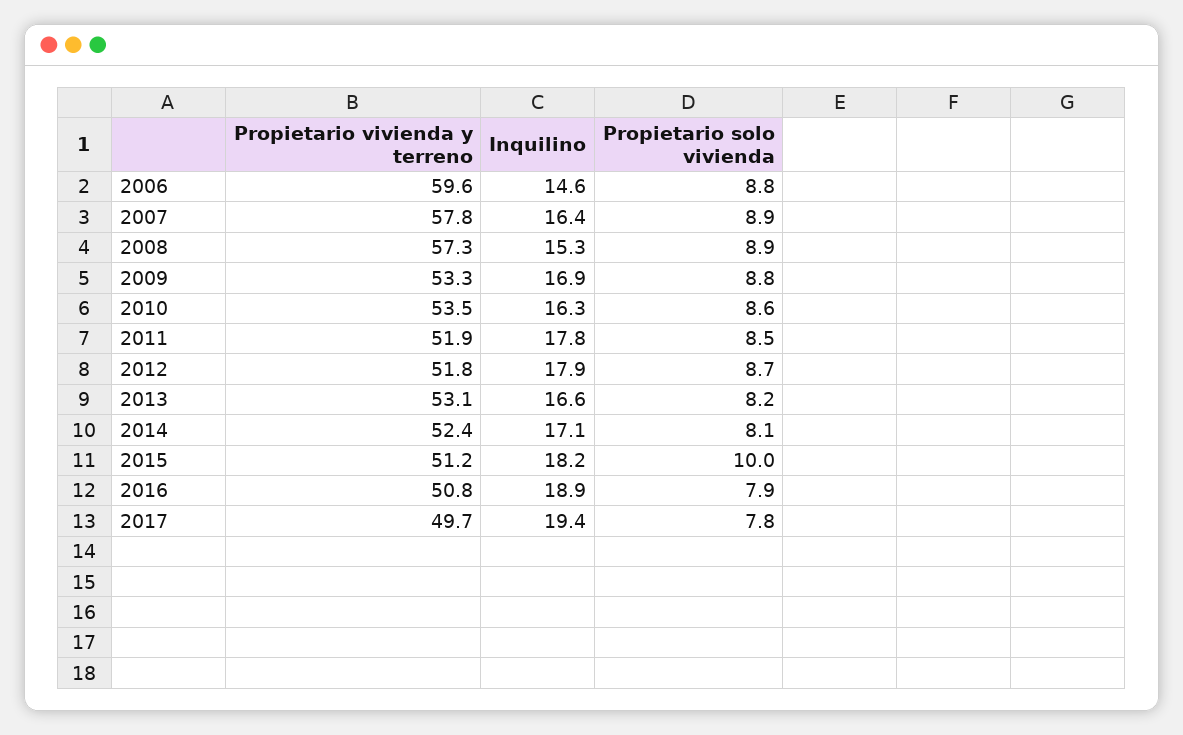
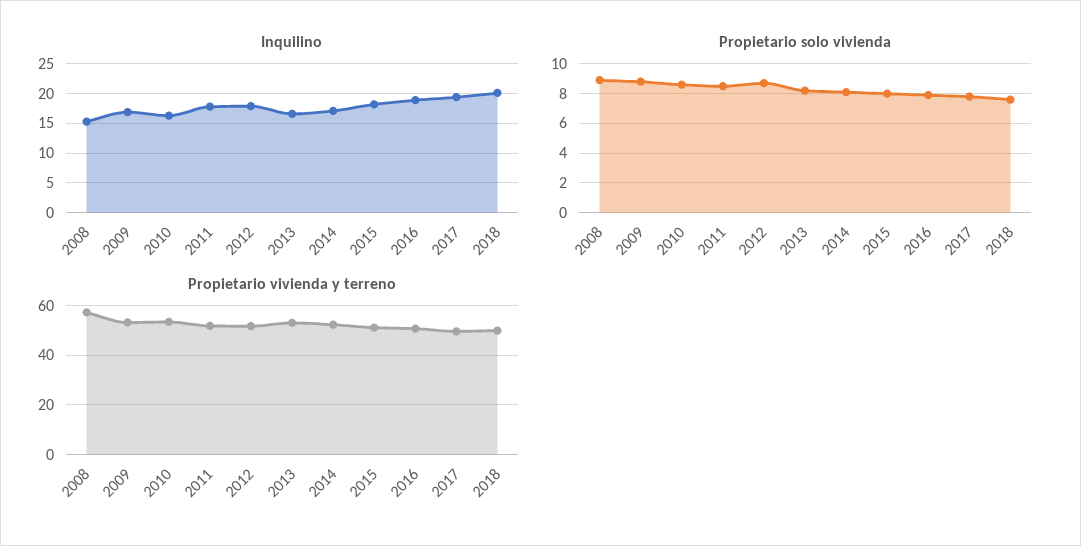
Propietario vivienda y terreno, 2006: 59.6 -> none
Inquilino, 2006: 14.6 -> none
Propietario solo vivienda, 2006: 8.8 -> none
Propietario vivienda y terreno, 2007: 57.8 -> none
Inquilino, 2007: 16.4 -> none
Propietario solo vivienda, 2007: 8.9 -> none
Propietario solo vivienda, 2015: 10 -> 8
Inquilino, 2018: none -> 20
Propietario solo vivienda, 2018: none -> 7.5
Propietario vivienda y terreno, 2018: none -> 50

